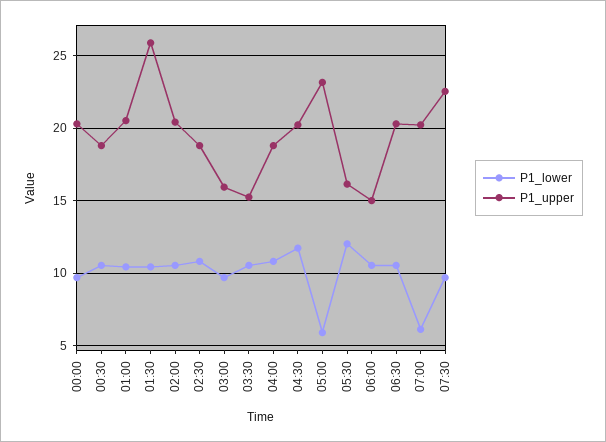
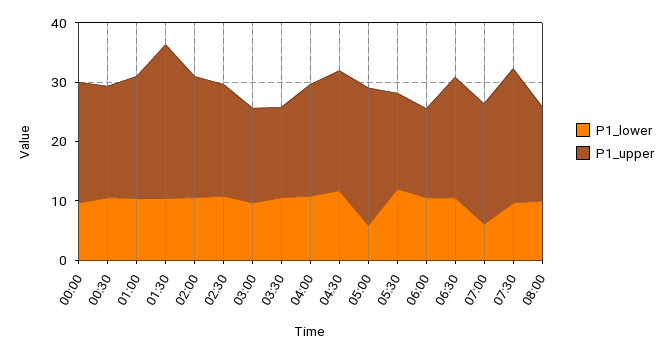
P1_lower, 08:00: none -> 10
P1_upper, 08:00: none -> 16

